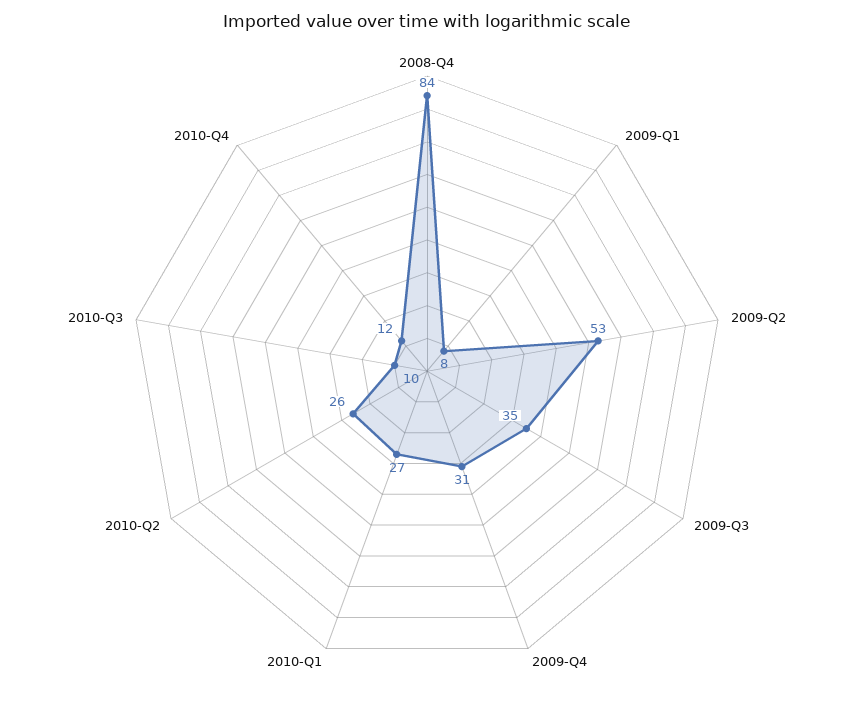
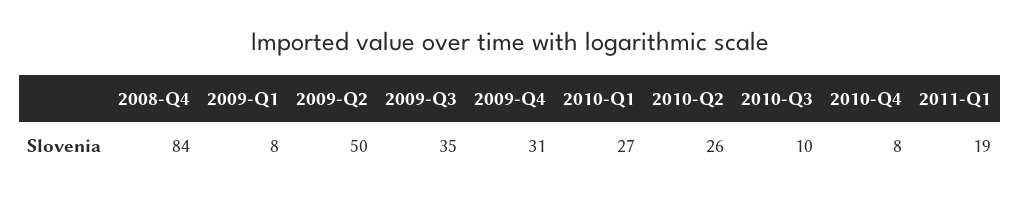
2009-Q2: 53 -> 50
2010-Q4: 12 -> 8
2011-Q1: none -> 19

